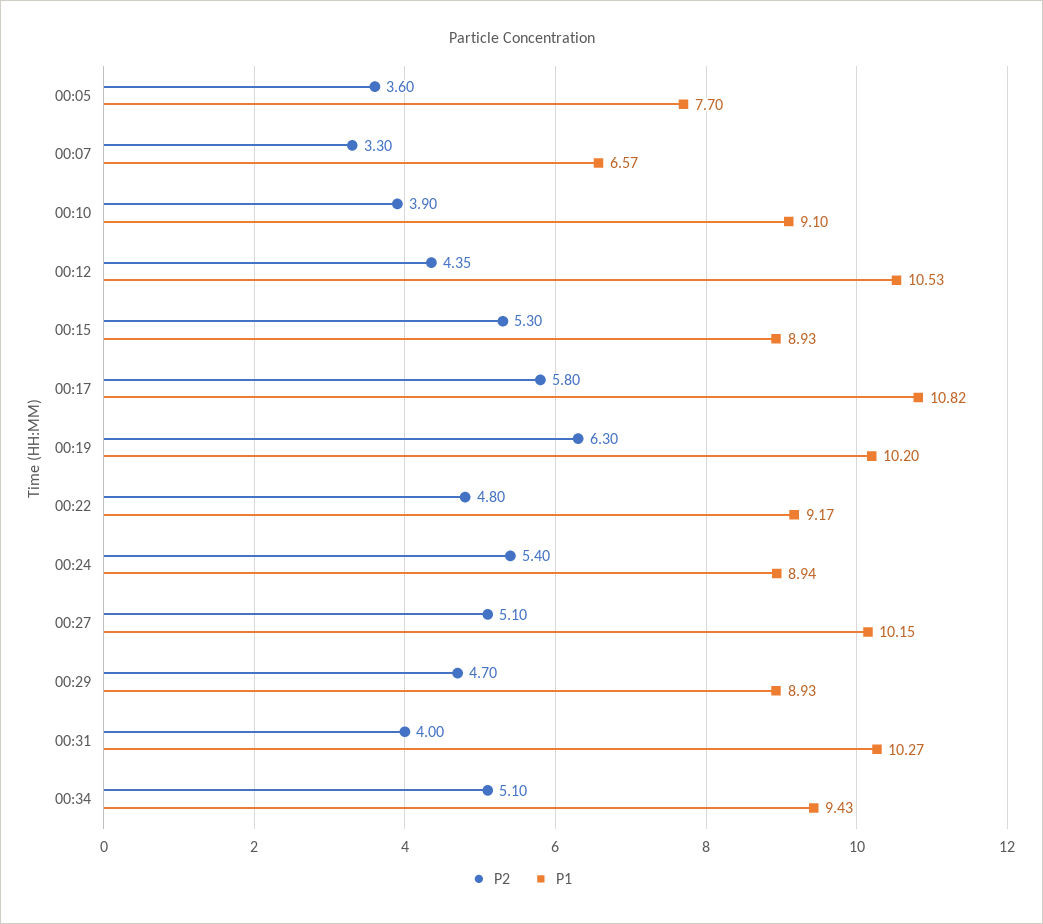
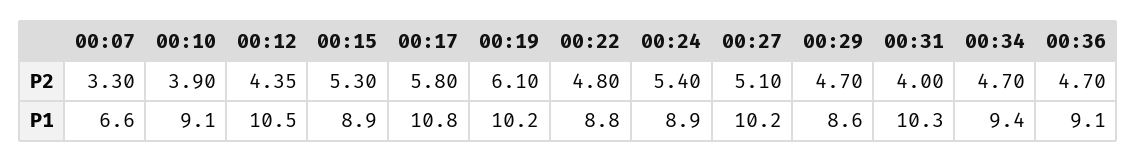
P2, 00:05: 3.6 -> none
P1, 00:05: 7.7 -> none
P2, 00:19: 6.3 -> 6.1
P1, 00:22: 9.17 -> 8.8
P1, 00:29: 8.93 -> 8.6
P2, 00:34: 5.1 -> 4.7
P2, 00:36: none -> 4.7
P1, 00:36: none -> 9.1

